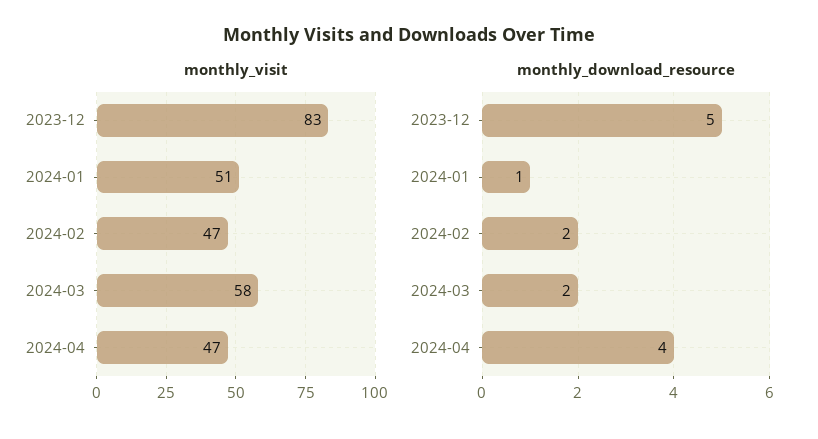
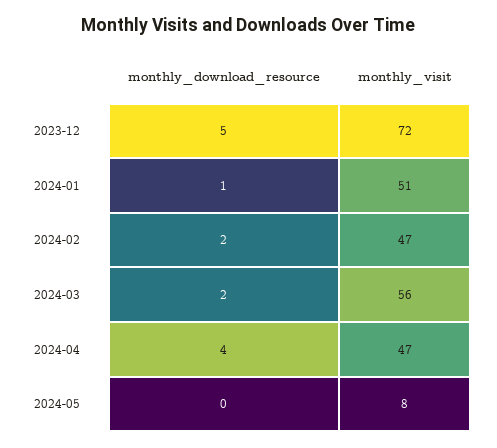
monthly_visit, 2023-12: 83 -> 72
monthly_visit, 2024-03: 58 -> 56
monthly_download_resource, 2024-05: none -> 0
monthly_visit, 2024-05: none -> 8

